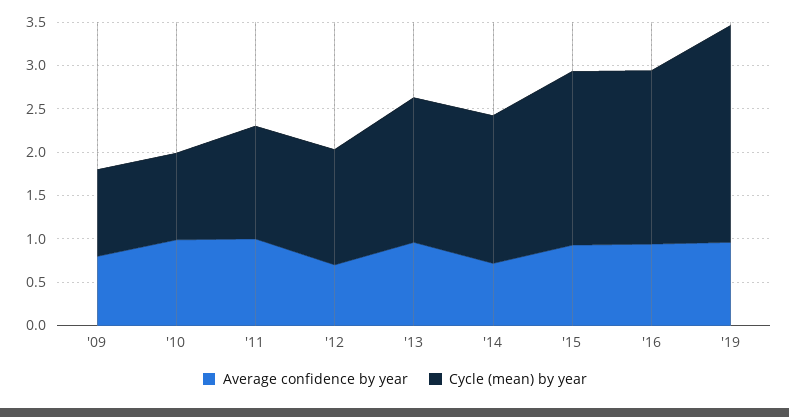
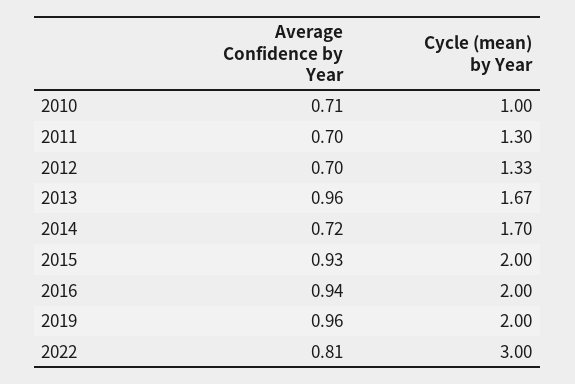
Average confidence by year, '09: 0.8 -> none
Cycle (mean) by year, '09: 1 -> none
Average confidence by year, '10: 1 -> 0.71
Average confidence by year, '11: 1 -> 0.7
Cycle (mean) by year, '19: 2.5 -> 2
Average confidence by year, 2022: none -> 0.81
Cycle (mean) by year, 2022: none -> 3

